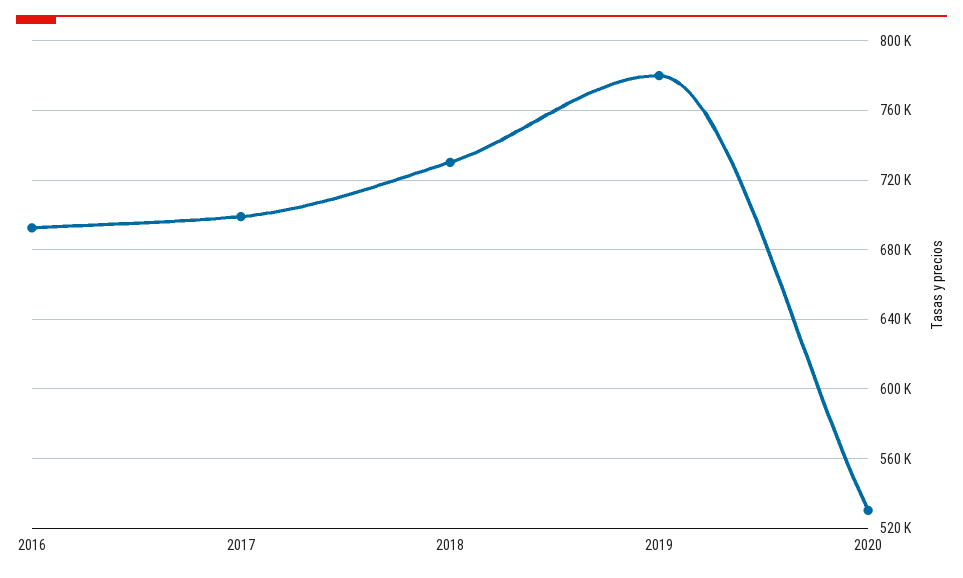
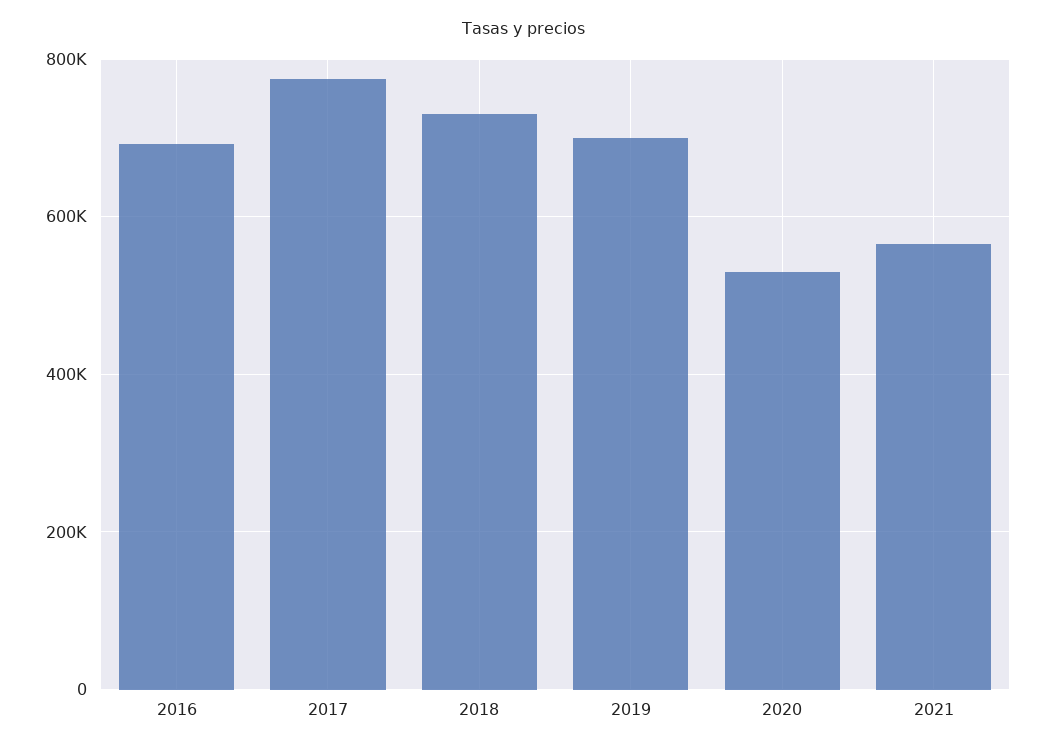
2017: 700000 -> 780000
2019: 780000 -> 700000
2021: none -> 560000

